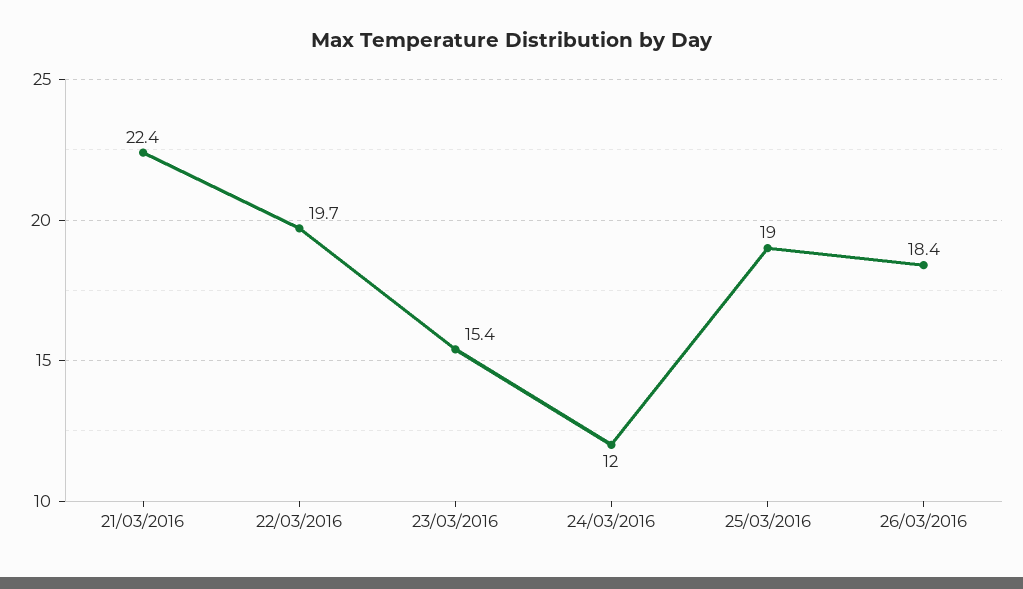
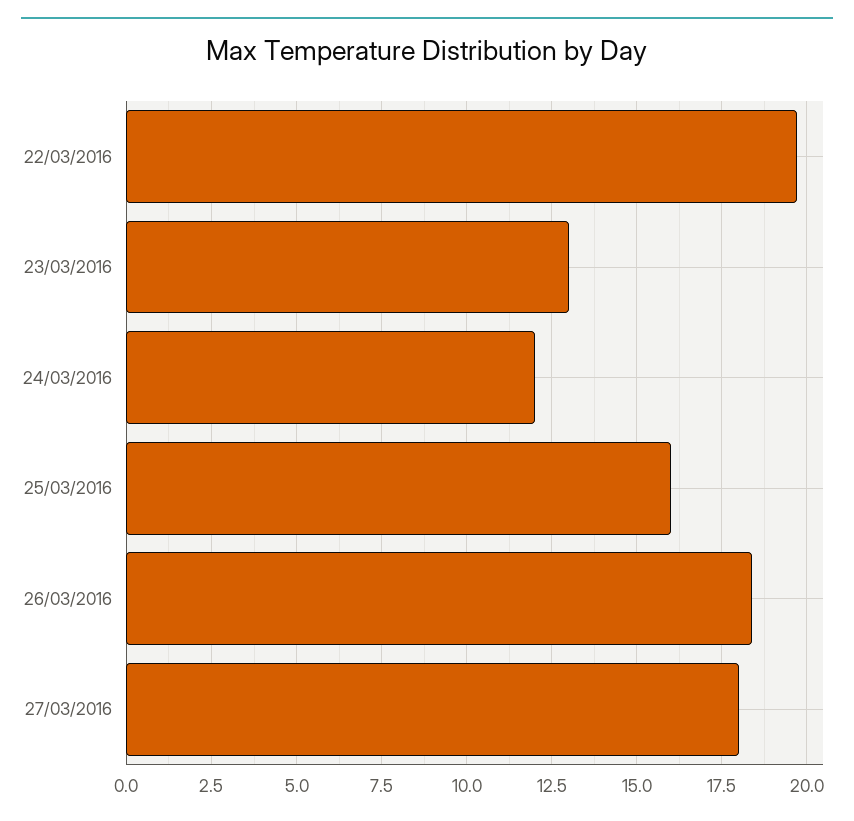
21/03/2016: 22.4 -> none
23/03/2016: 15.4 -> 13
25/03/2016: 19 -> 16
27/03/2016: none -> 18

